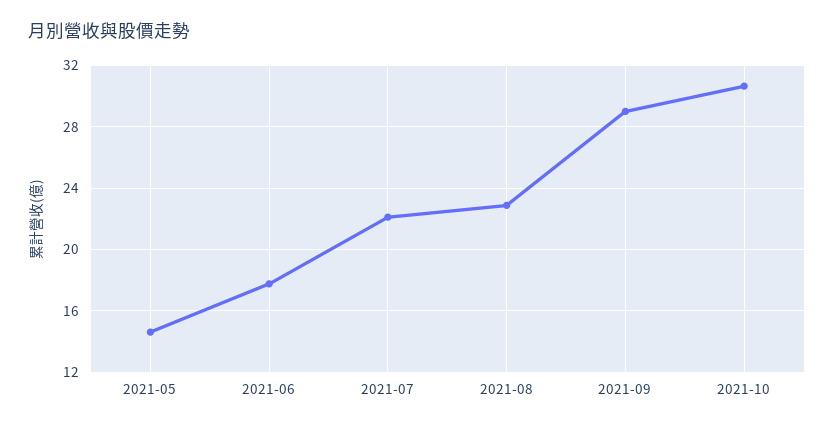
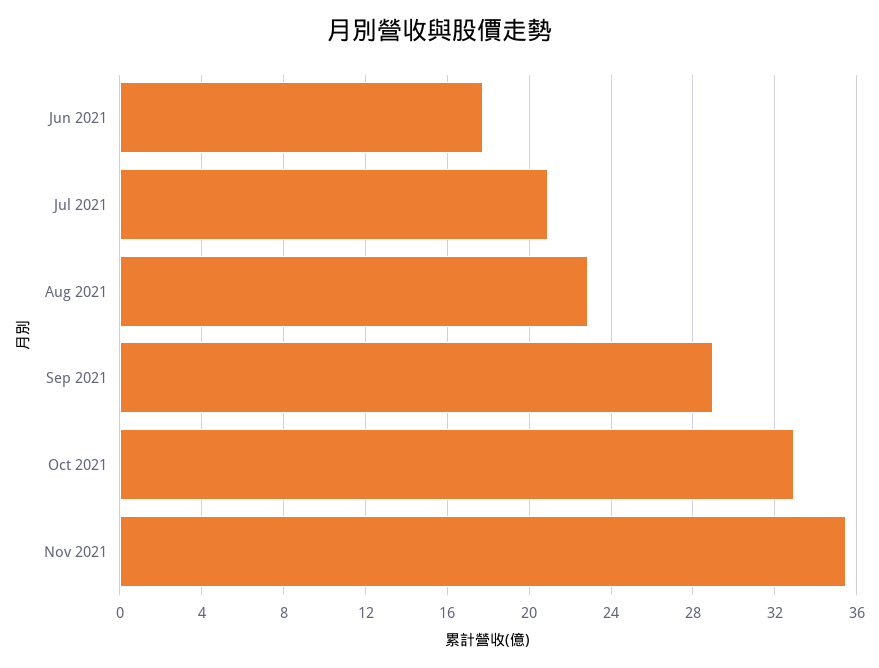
2021-05: 14.5 -> none
2021-07: 22 -> 21
2021-10: 30.5 -> 33
Nov 2021: none -> 35.5

